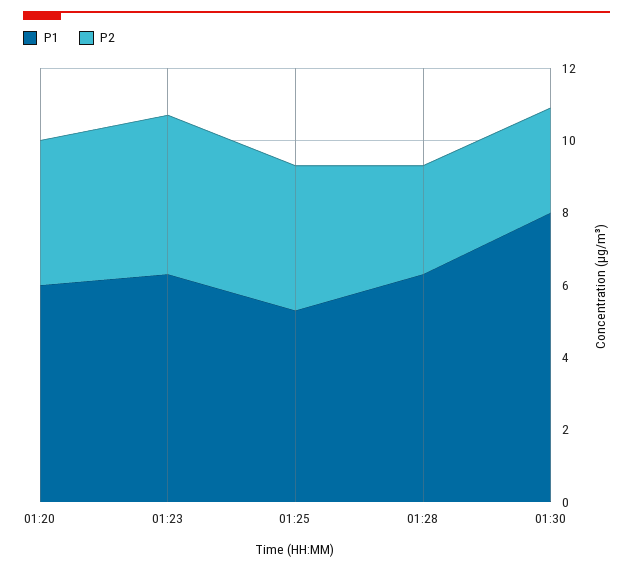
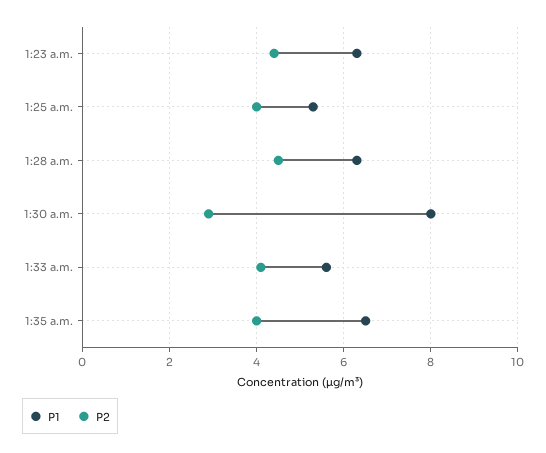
P1, 01:20: 6 -> none
P2, 01:20: 4 -> none
P2, 01:28: 3 -> 4.5
P1, 1:33 a.m.: none -> 5.5
P2, 1:33 a.m.: none -> 4
P1, 1:35 a.m.: none -> 6.5
P2, 1:35 a.m.: none -> 4

